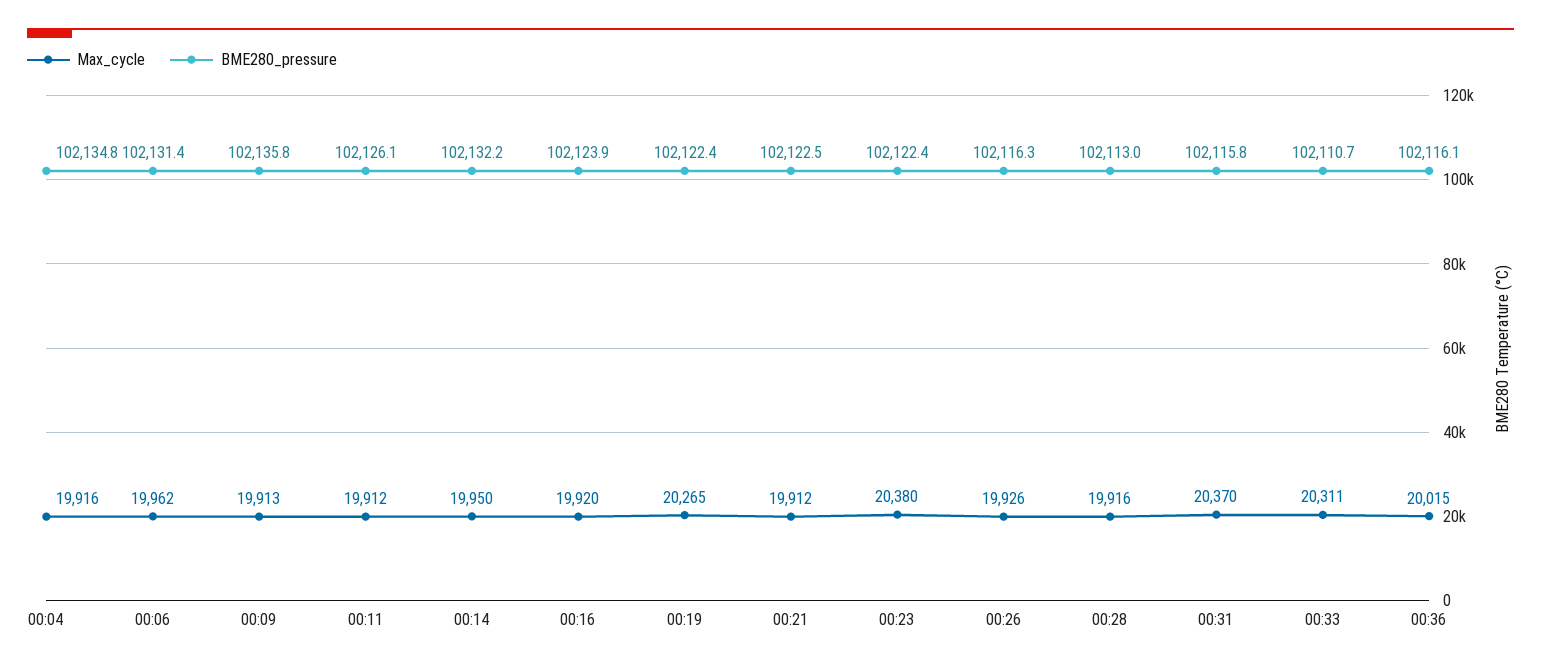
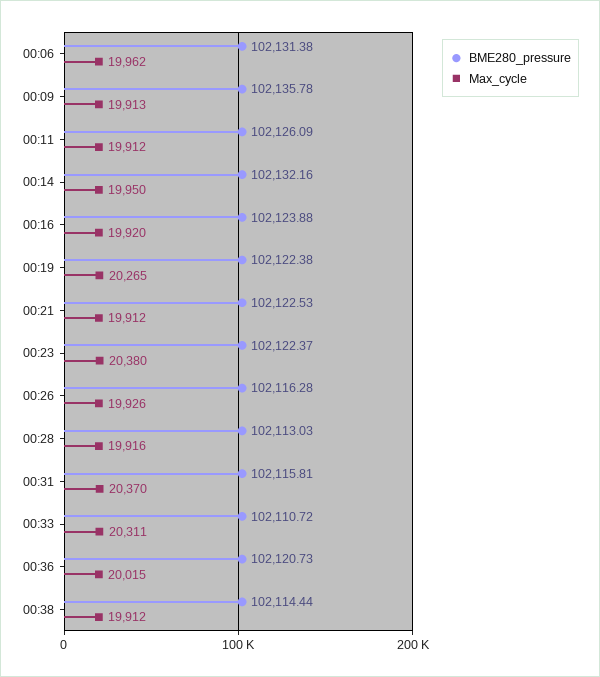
Max_cycle, 00:04: 19916 -> none
BME280_pressure, 00:04: 102134.8 -> none
BME280_pressure, 00:36: 102116.1 -> 102120.73
BME280_pressure, 00:38: none -> 102114.44
Max_cycle, 00:38: none -> 19912

